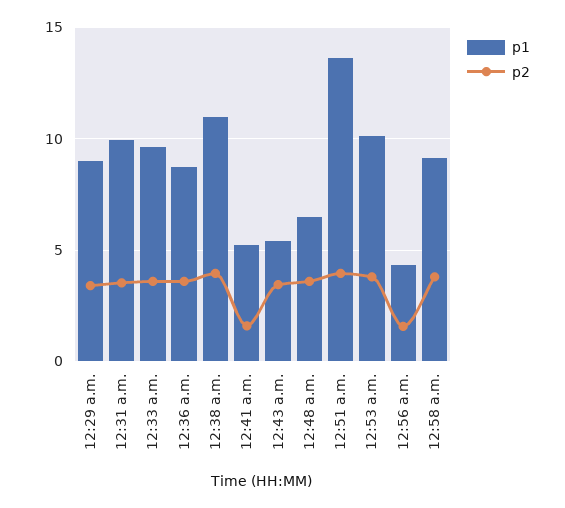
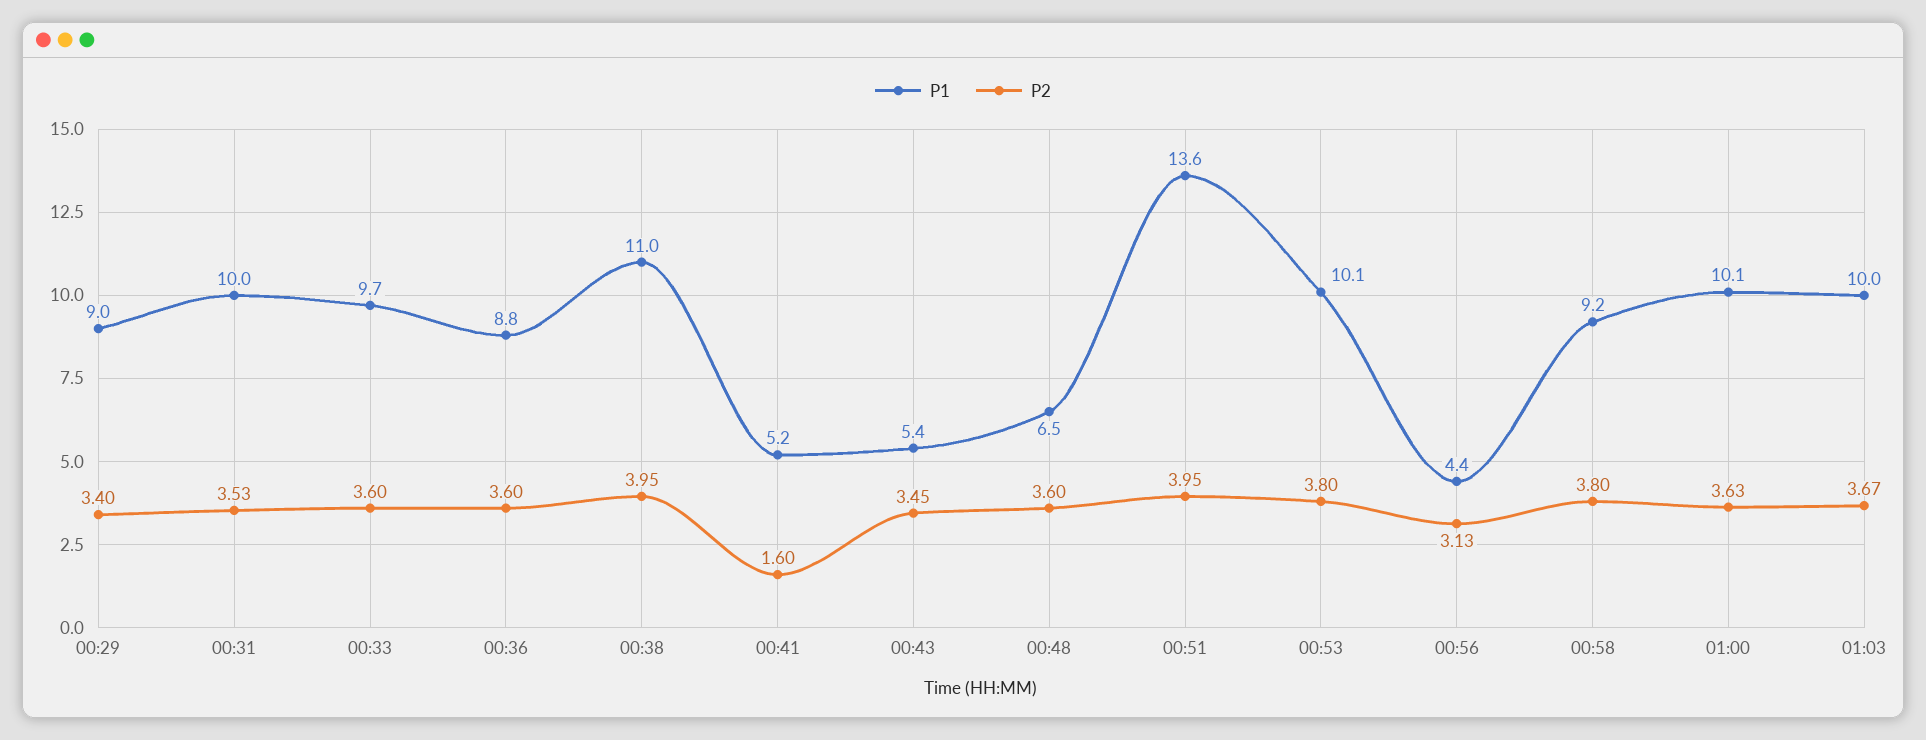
p2, 12:56 a.m.: 1.5 -> 3.13
p1, 01:00: none -> 10.1
p2, 01:00: none -> 3.63
p1, 01:03: none -> 10
p2, 01:03: none -> 3.67

